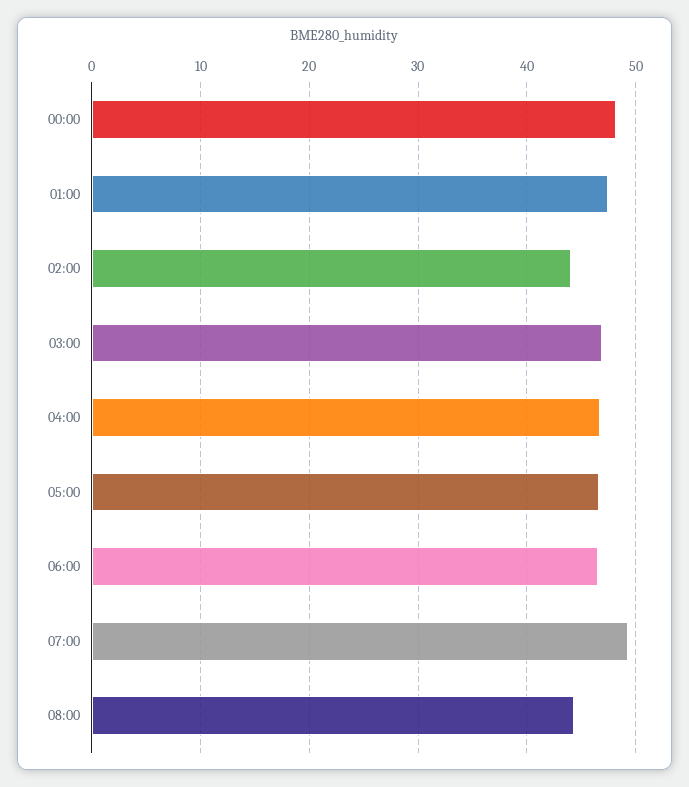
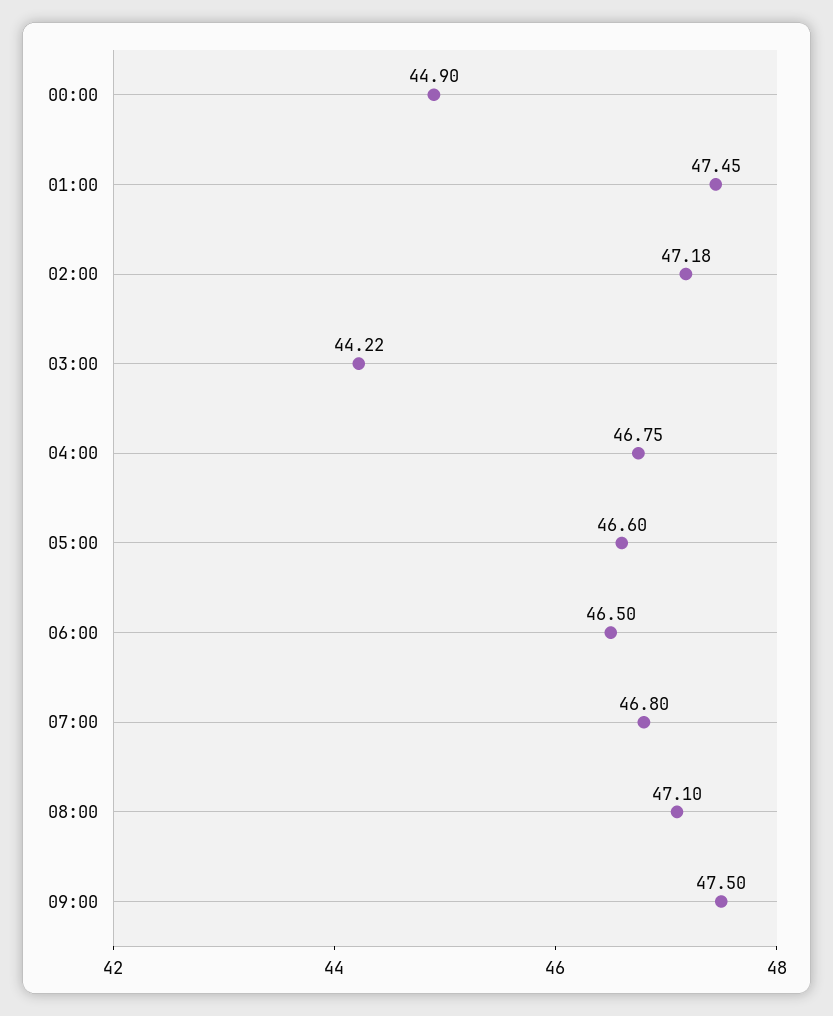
00:00: 48 -> 44.9
02:00: 44 -> 47.18
03:00: 47 -> 44.22
07:00: 49 -> 46.8
08:00: 44 -> 47.1
09:00: none -> 47.5

